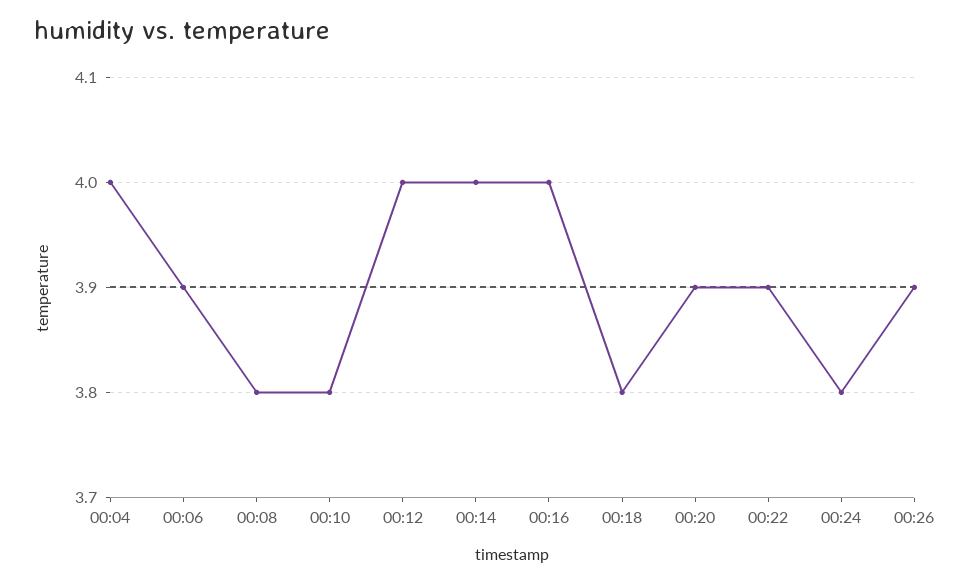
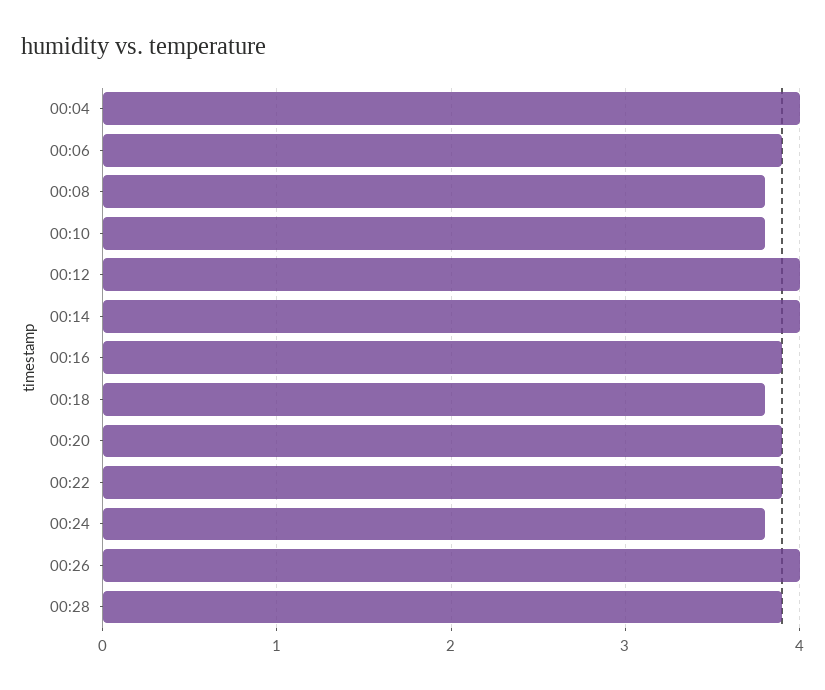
00:16: 4 -> 3.9
00:26: 3.9 -> 4
00:28: none -> 3.9

